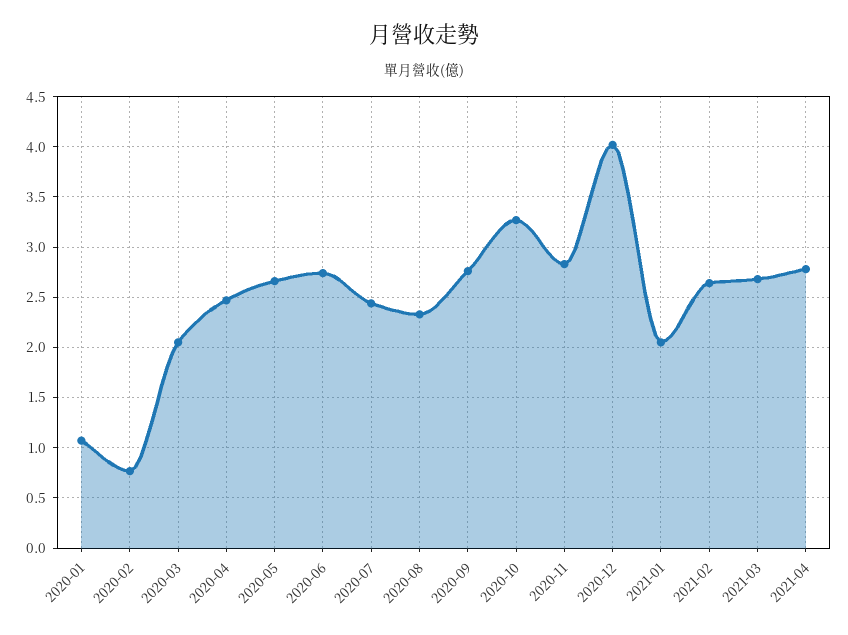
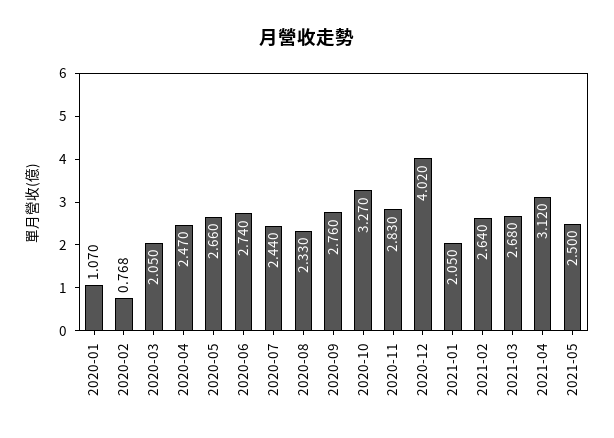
2021-04: 2.8 -> 3.12
2021-05: none -> 2.5

